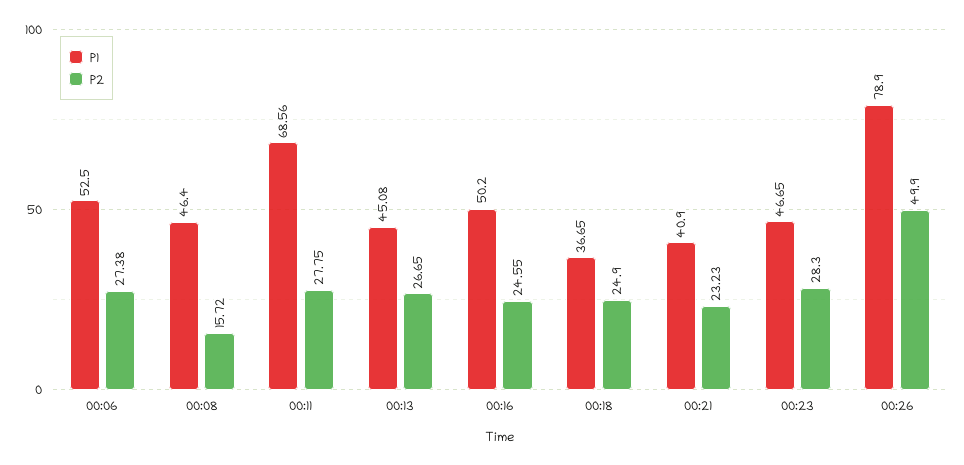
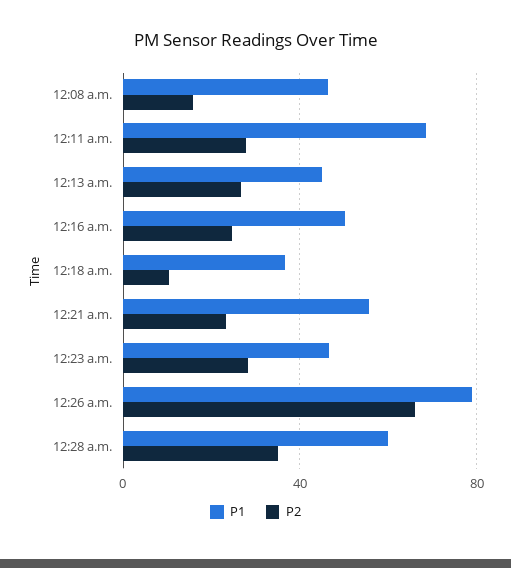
P1, 00:06: 52.5 -> none
P2, 00:06: 27.38 -> none
P2, 00:18: 24.9 -> 10
P1, 00:21: 40.9 -> 55
P2, 00:26: 49.9 -> 65
P1, 12:28 a.m.: none -> 60
P2, 12:28 a.m.: none -> 35

